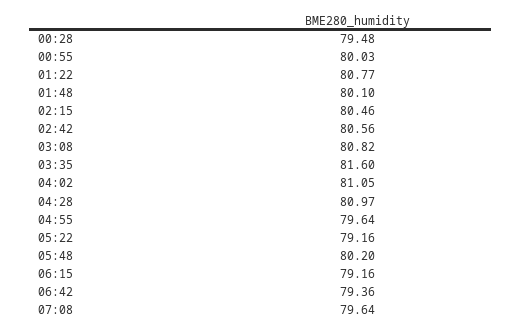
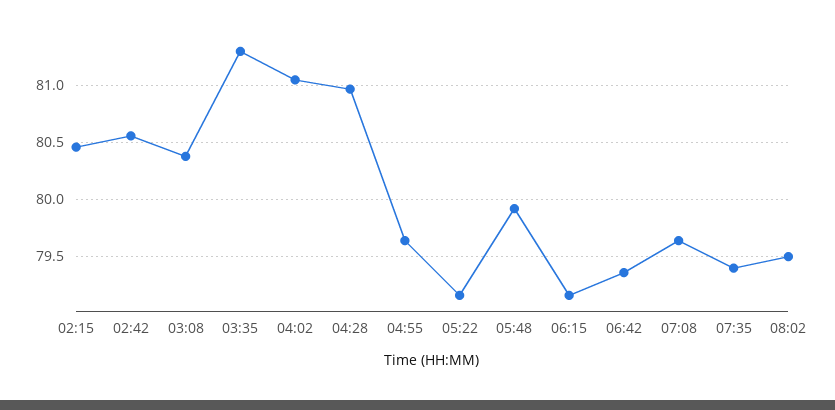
00:28: 79.48 -> none
00:55: 80.03 -> none
01:22: 80.77 -> none
01:48: 80.1 -> none
03:08: 80.82 -> 80.4
03:35: 81.6 -> 81.3
05:48: 80.2 -> 79.9
07:35: none -> 79.4
08:02: none -> 79.5

